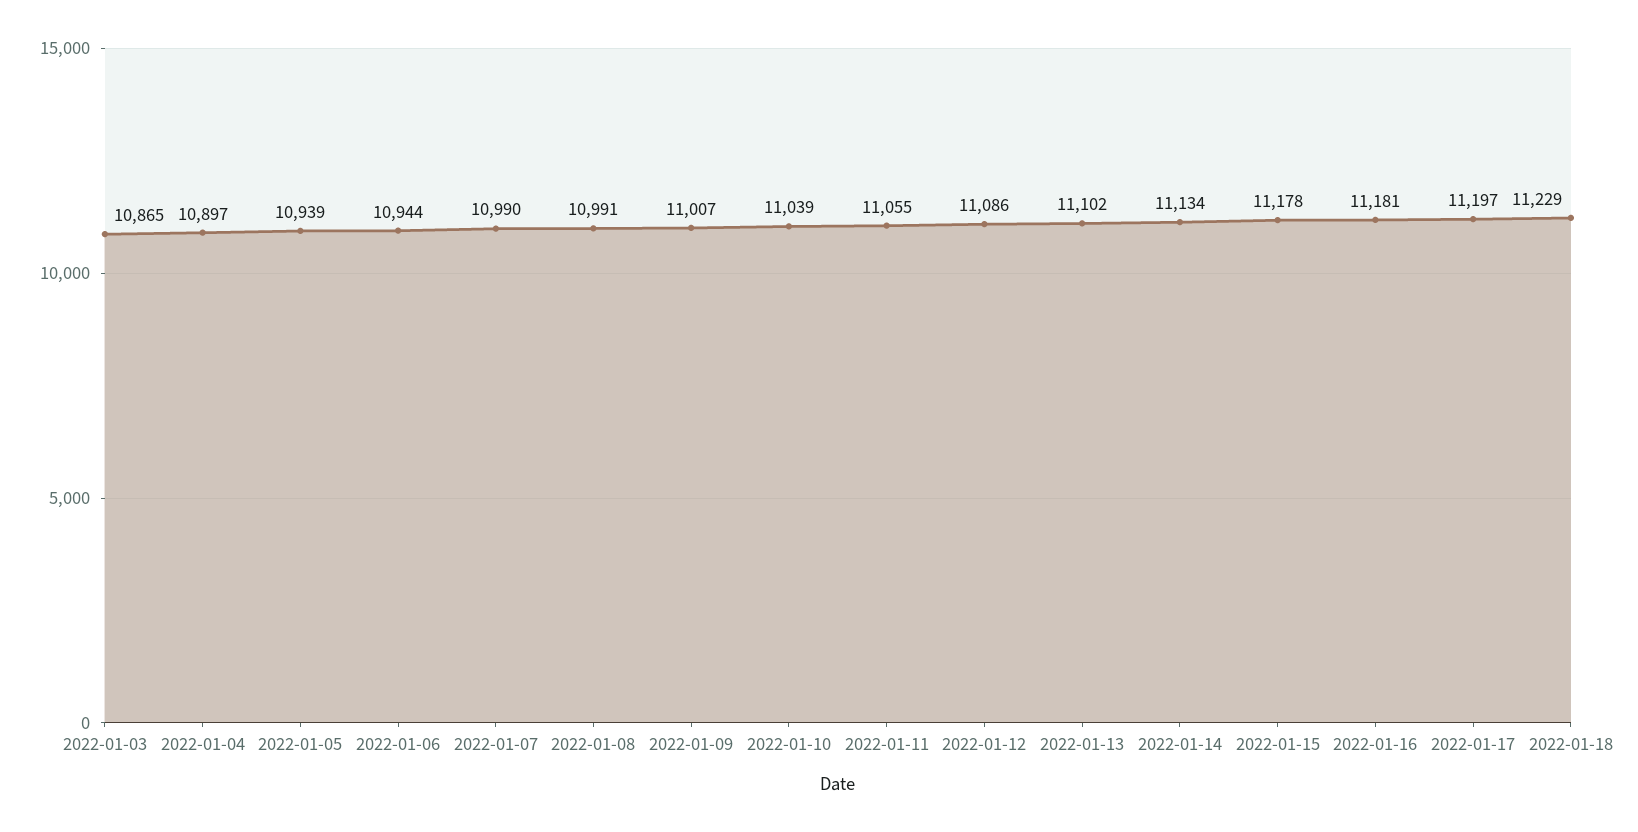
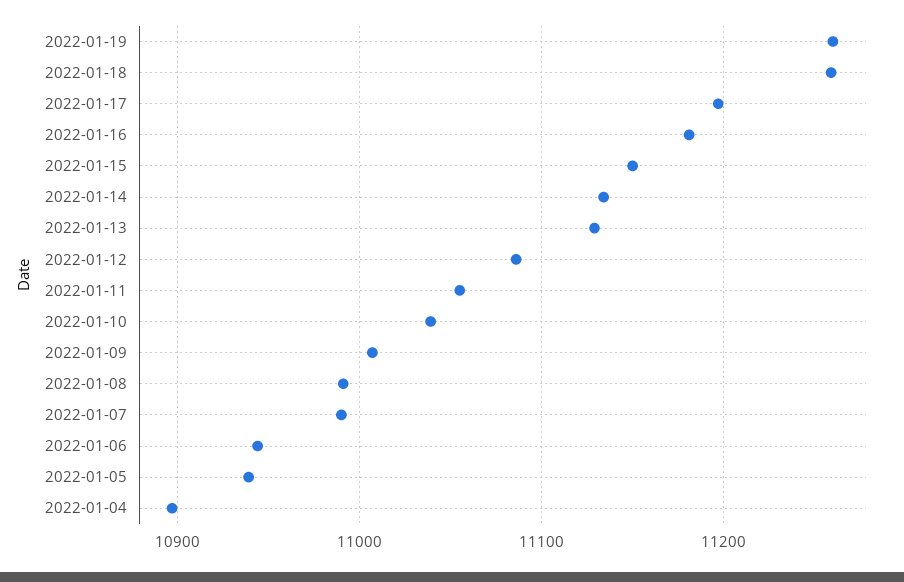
2022-01-03: 10865 -> none
2022-01-13: 11102 -> 11130
2022-01-15: 11178 -> 11150
2022-01-18: 11229 -> 11260
2022-01-19: none -> 11260

